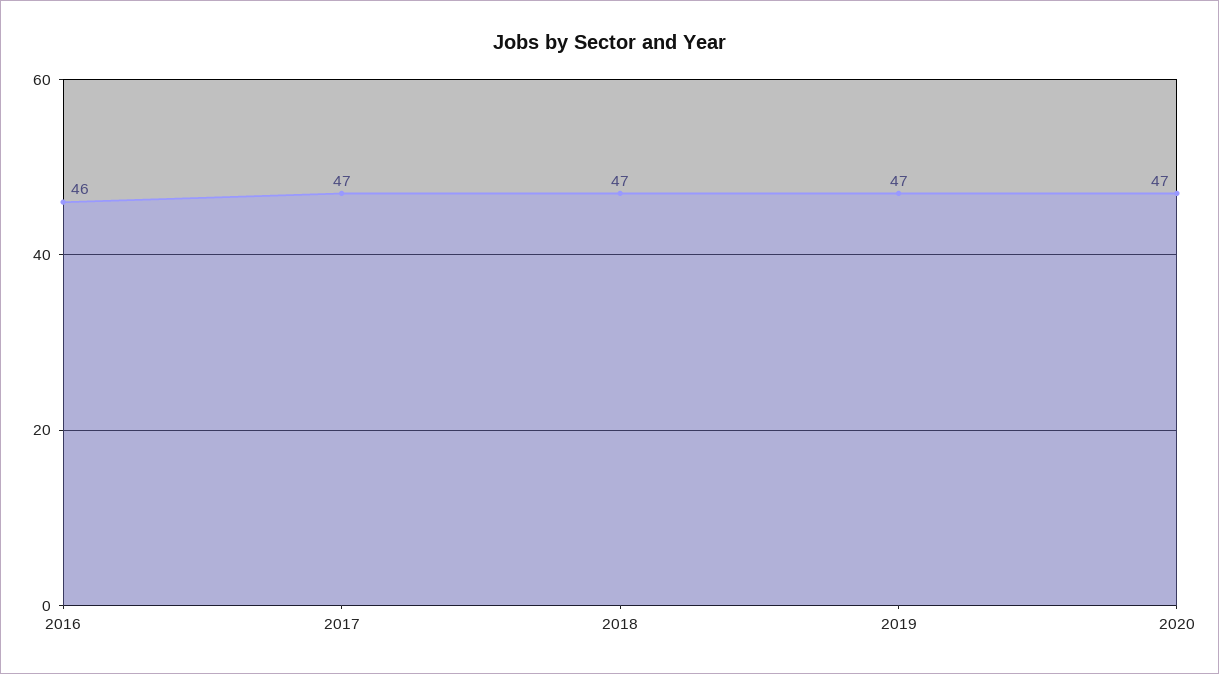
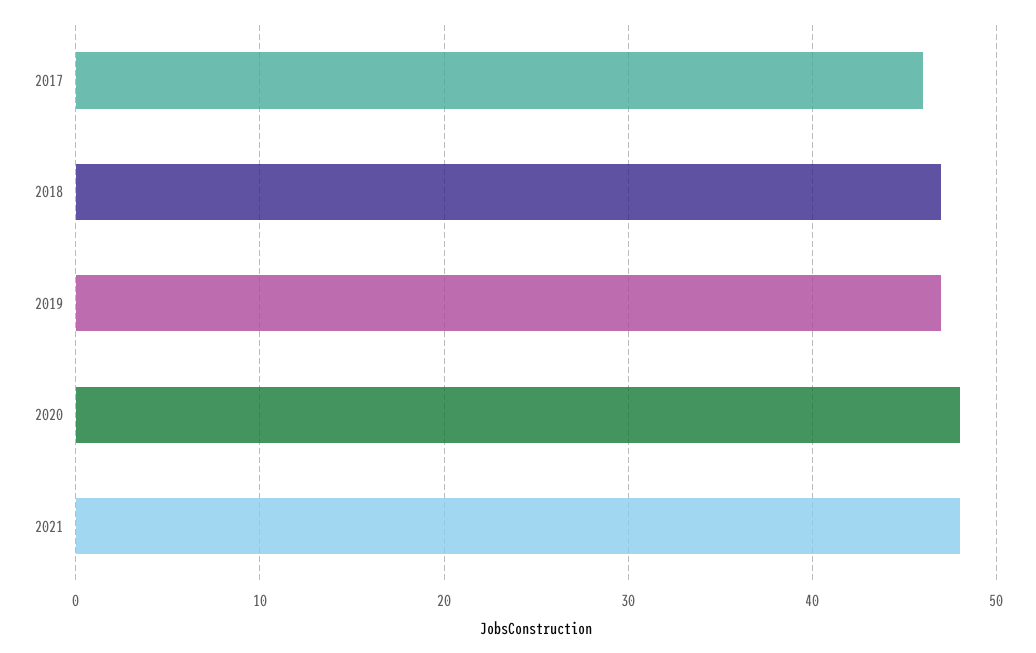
2016: 46 -> none
2017: 47 -> 46
2020: 47 -> 48
2021: none -> 48

